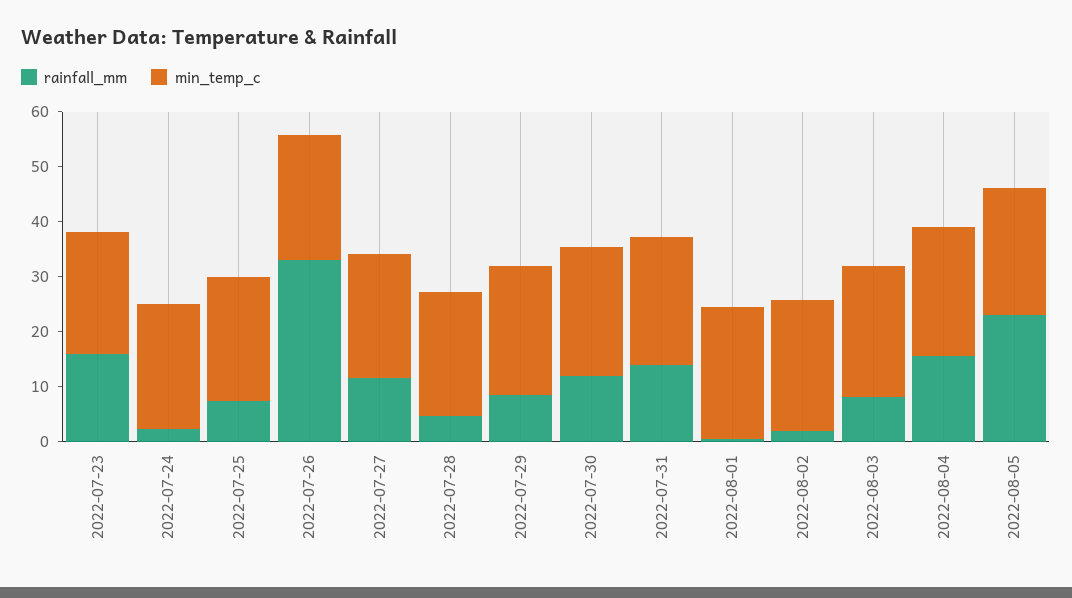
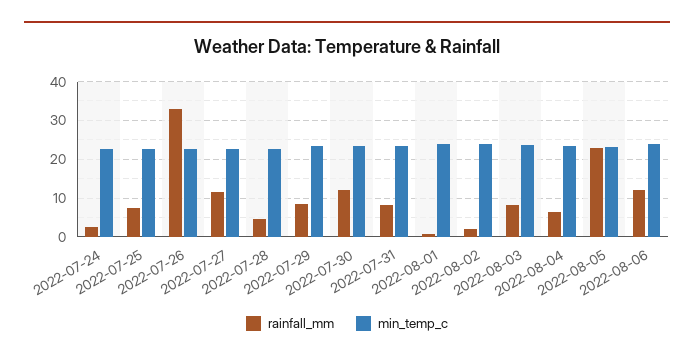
rainfall_mm, 2022-07-23: 16 -> none
min_temp_c, 2022-07-23: 22 -> none
rainfall_mm, 2022-07-31: 14 -> 8
rainfall_mm, 2022-08-04: 16 -> 6
rainfall_mm, 2022-08-06: none -> 12
min_temp_c, 2022-08-06: none -> 24

